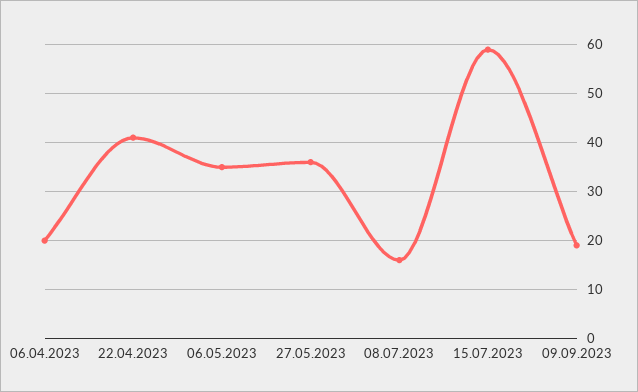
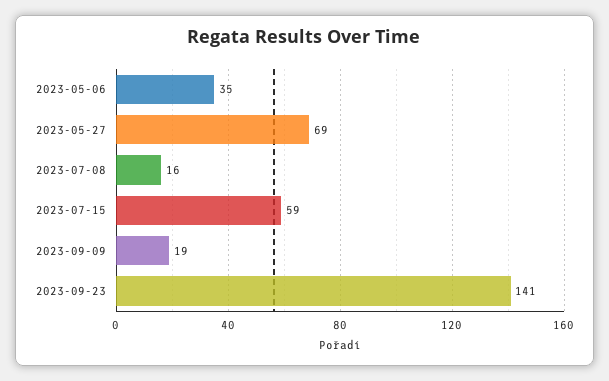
06.04.2023: 20 -> none
22.04.2023: 40 -> none
27.05.2023: 35 -> 69
2023-09-23: none -> 141

